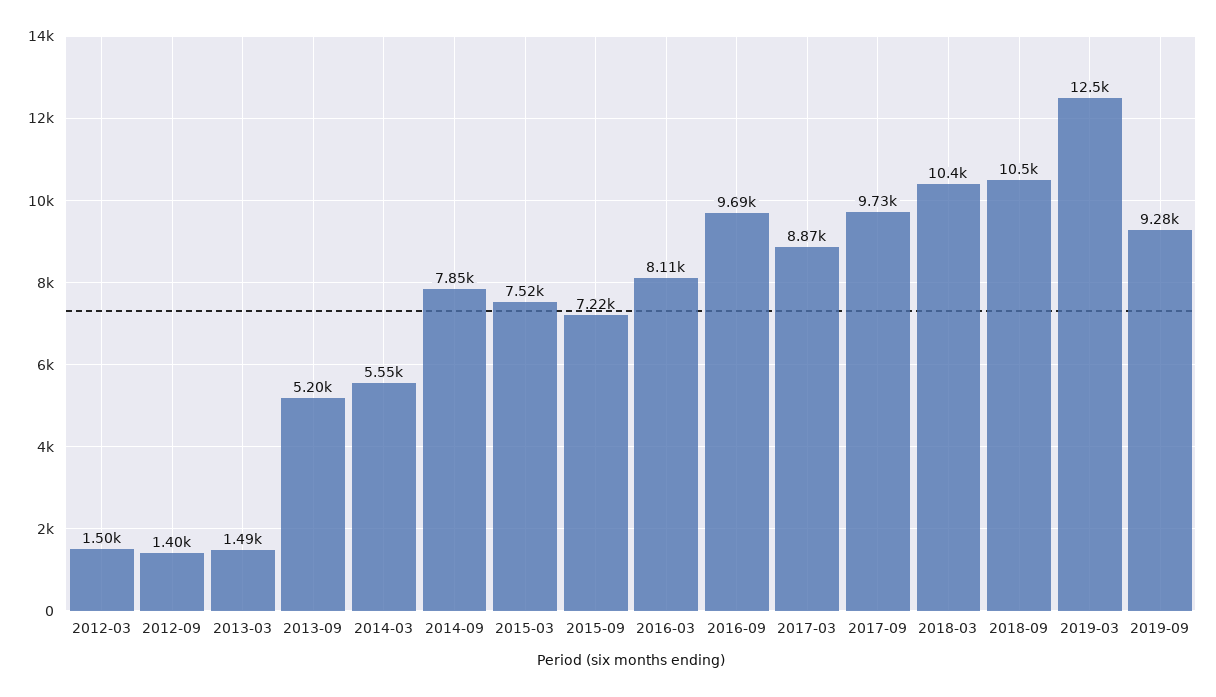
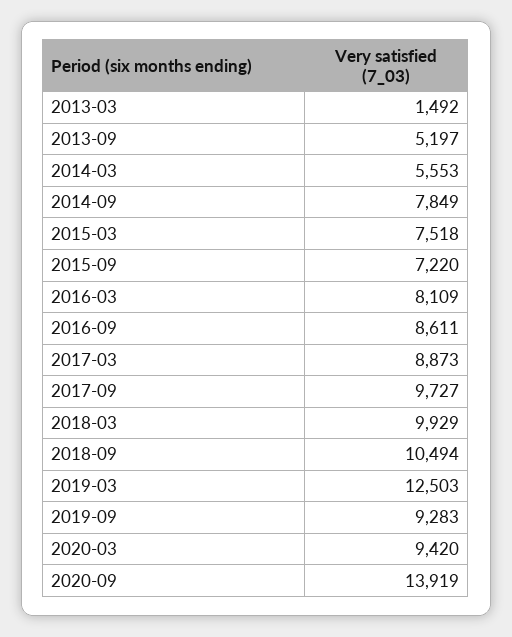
2012-03: 1500 -> none
2012-09: 1400 -> none
2016-09: 9690 -> 8611
2018-03: 10400 -> 9929
2020-03: none -> 9420
2020-09: none -> 13919

